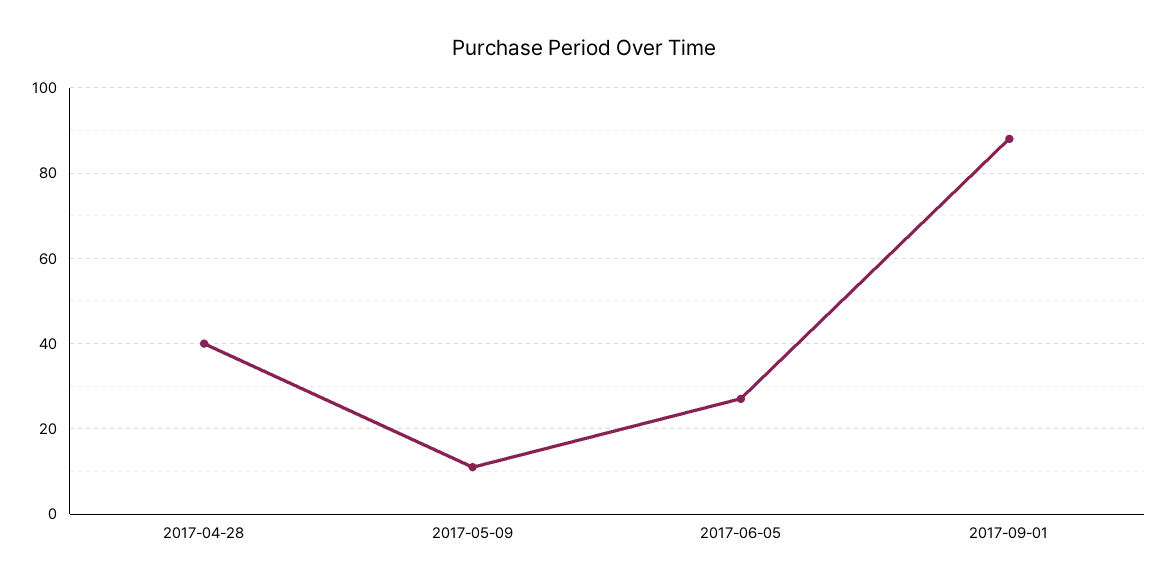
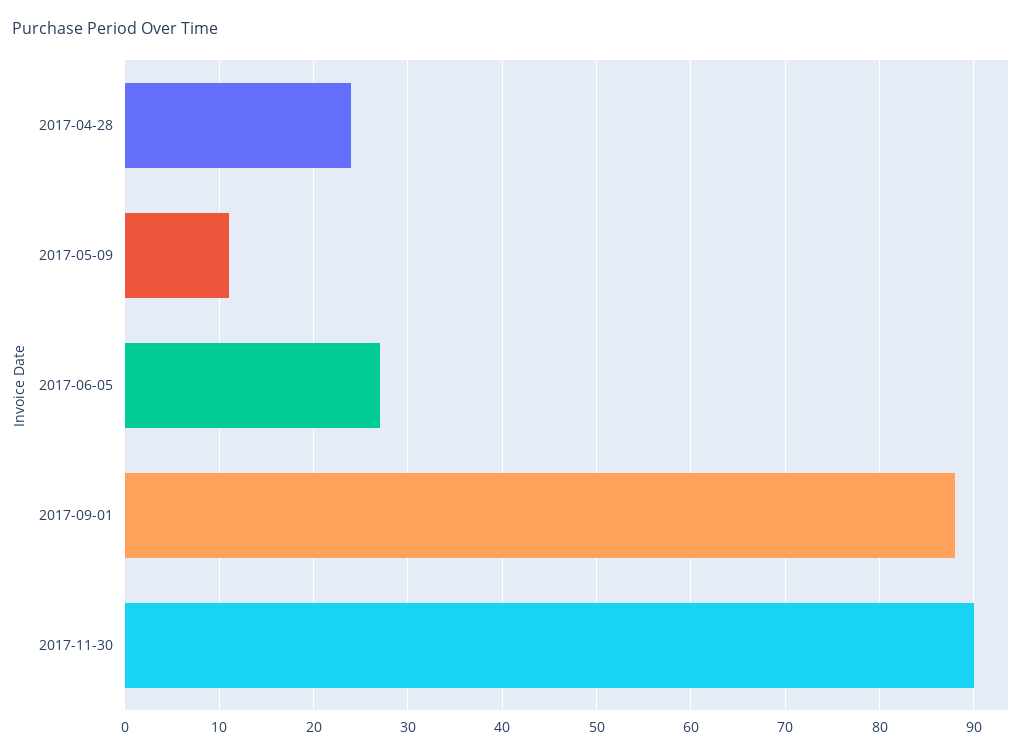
2017-04-28: 40 -> 24
2017-11-30: none -> 90

